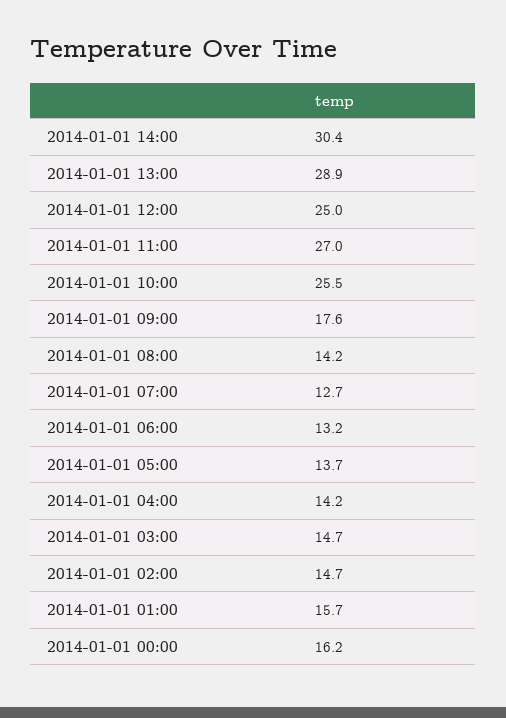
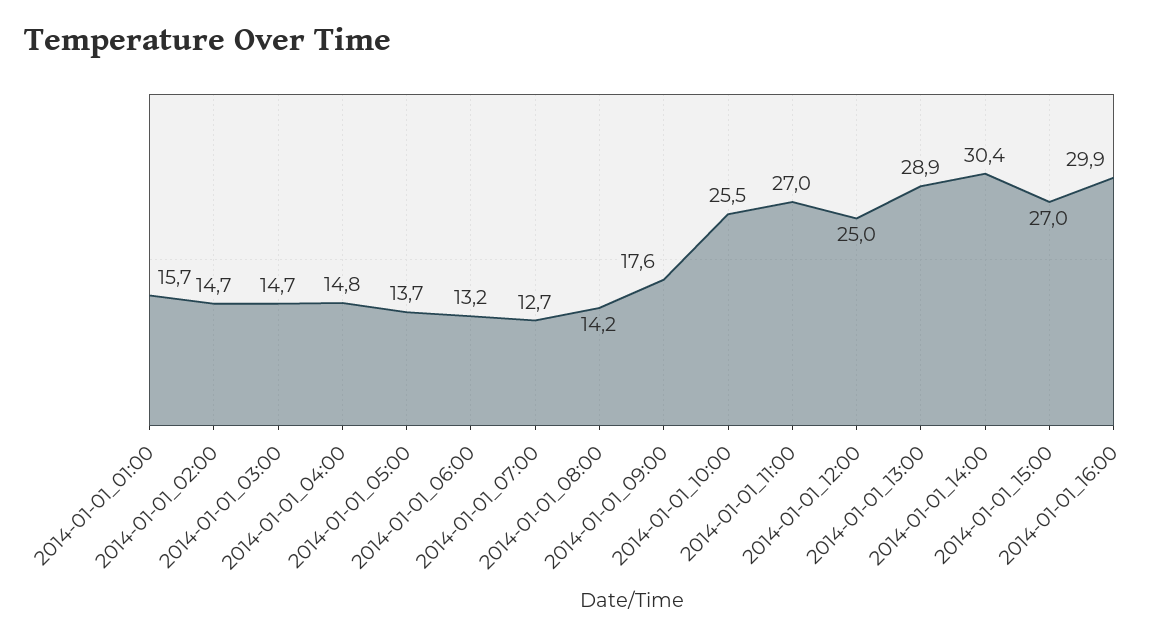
2014-01-01 04:00: 14.2 -> 14.8
2014-01-01 00:00: 16.2 -> none
2014-01-01_15:00: none -> 27
2014-01-01_16:00: none -> 29.9

